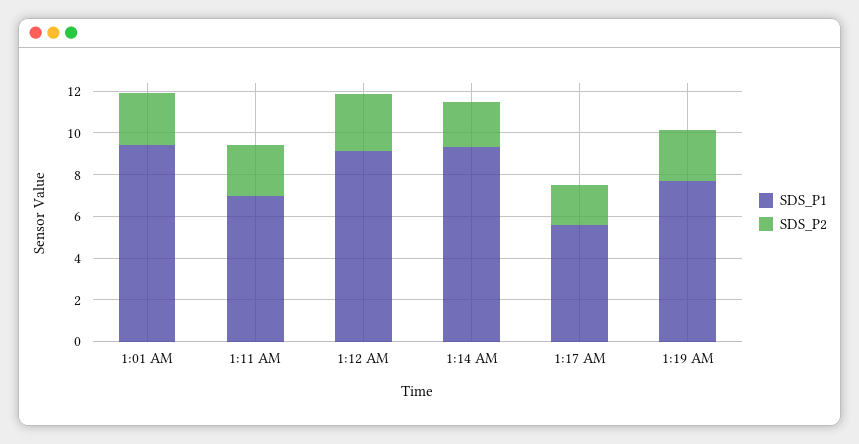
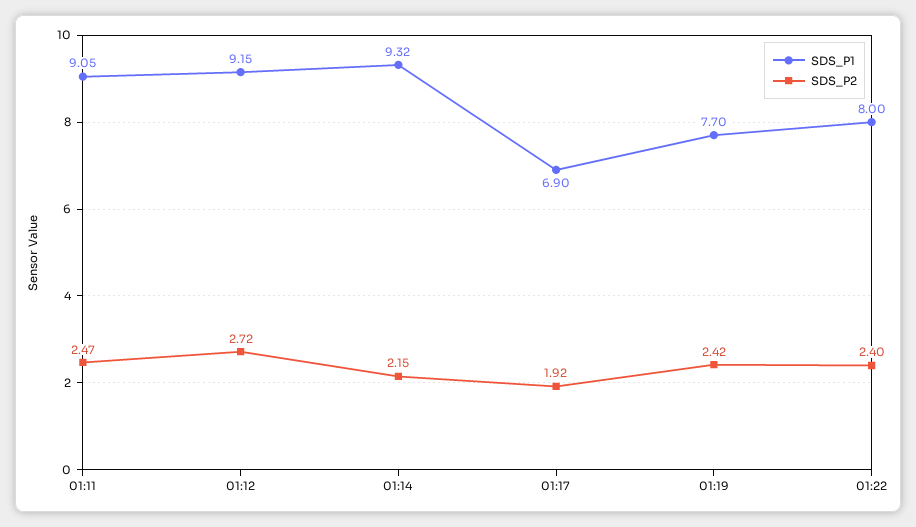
SDS_P1, 1:01 AM: 9.5 -> none
SDS_P2, 1:01 AM: 2.5 -> none
SDS_P1, 1:11 AM: 7 -> 9.05
SDS_P1, 1:17 AM: 5.5 -> 6.9
SDS_P1, 01:22: none -> 8
SDS_P2, 01:22: none -> 2.4

